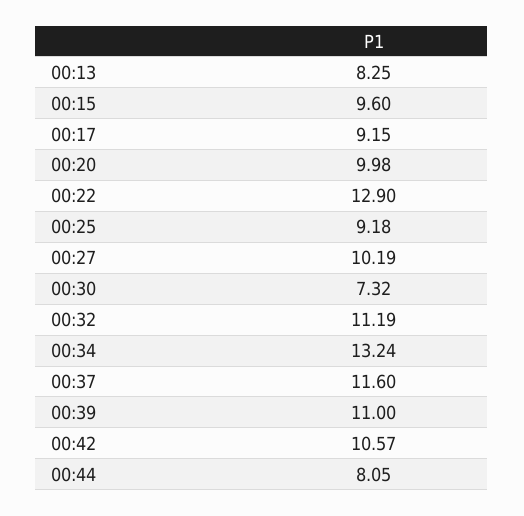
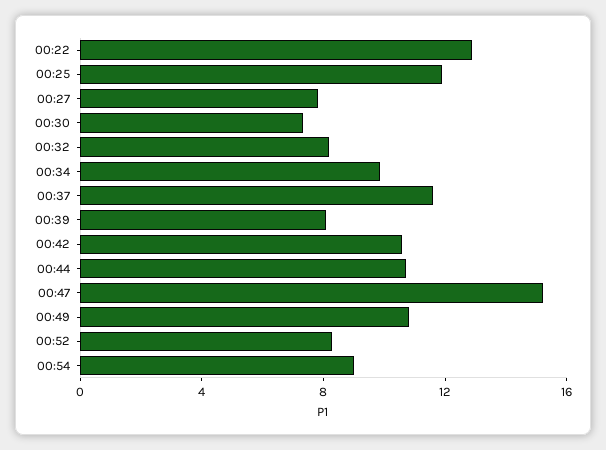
00:13: 8.25 -> none
00:15: 9.6 -> none
00:17: 9.15 -> none
00:20: 9.98 -> none
00:25: 9.18 -> 12
00:27: 10.19 -> 8
00:32: 11.19 -> 8
00:34: 13.24 -> 10
00:39: 11 -> 8
00:44: 8.05 -> 11
00:47: none -> 15
00:49: none -> 11
00:52: none -> 8
00:54: none -> 9

